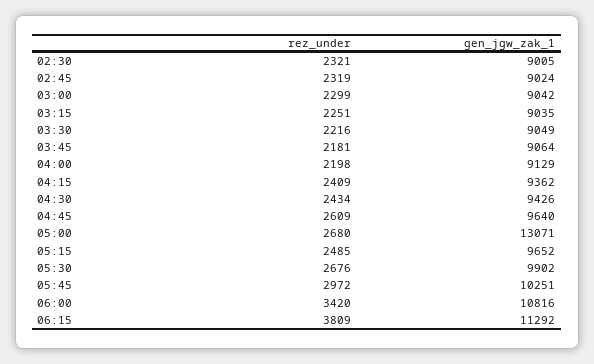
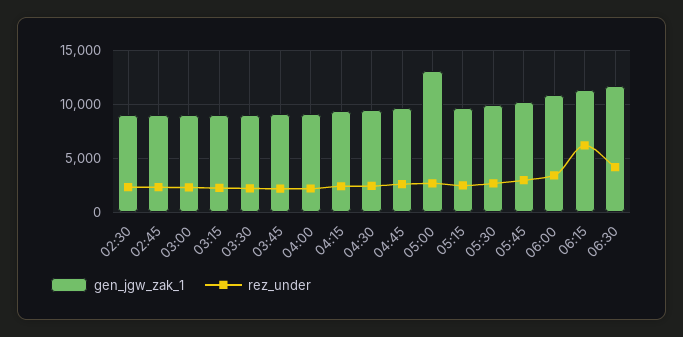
rez_under, 06:15: 3809 -> 6000
gen_jgw_zak_1, 06:30: none -> 12000
rez_under, 06:30: none -> 4000

